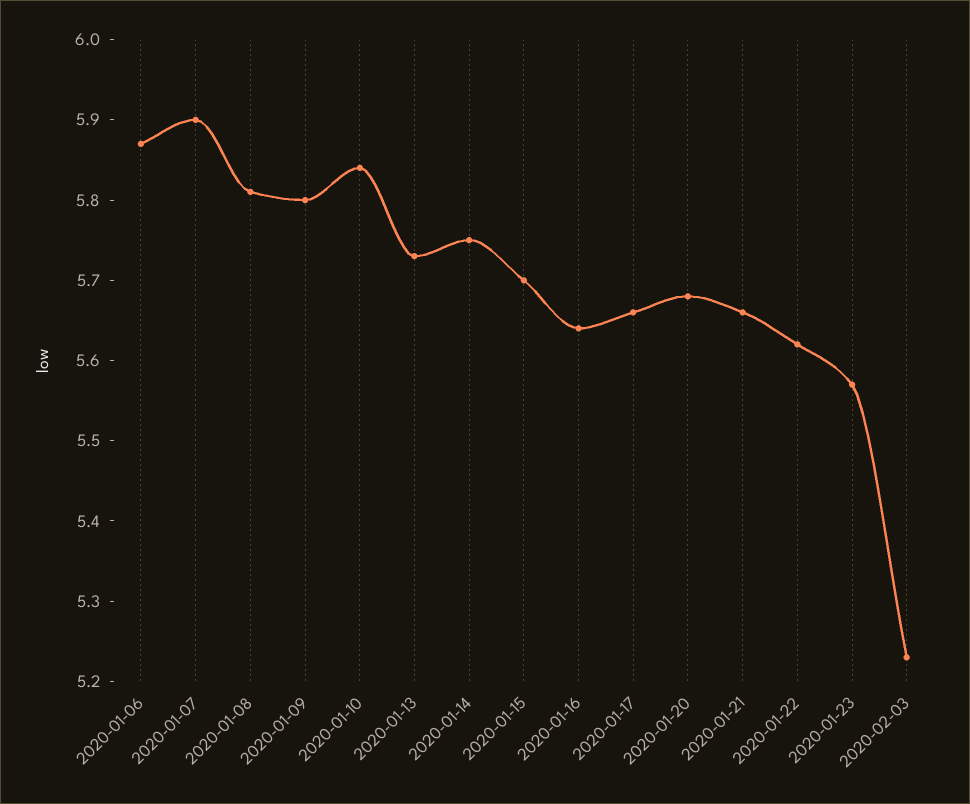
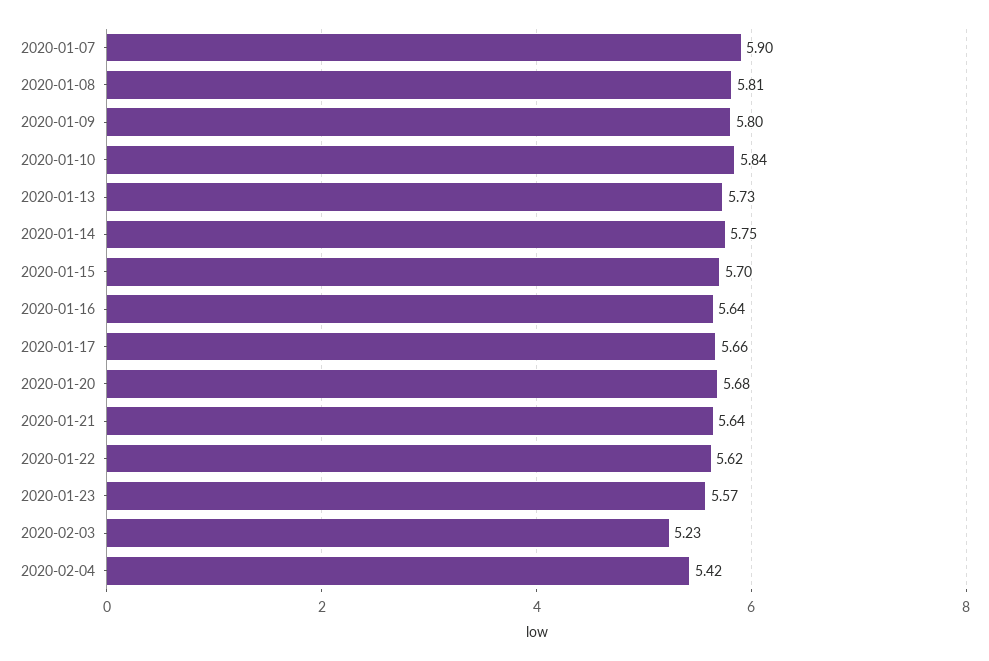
2020-01-06: 5.87 -> none
2020-01-21: 5.66 -> 5.64
2020-02-04: none -> 5.42

